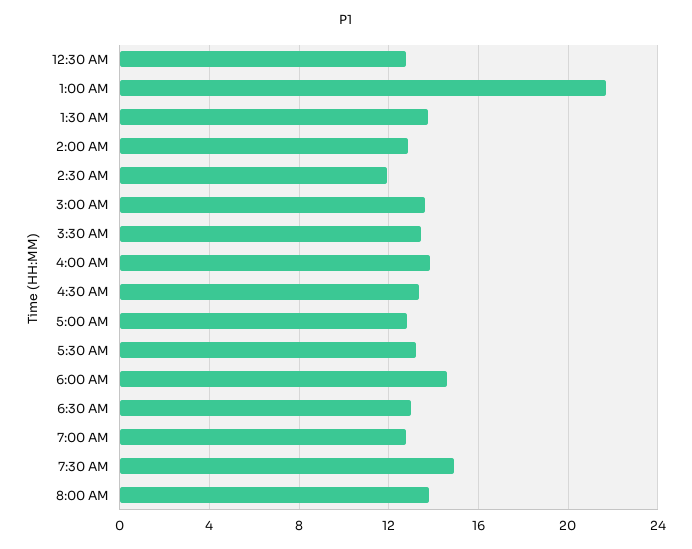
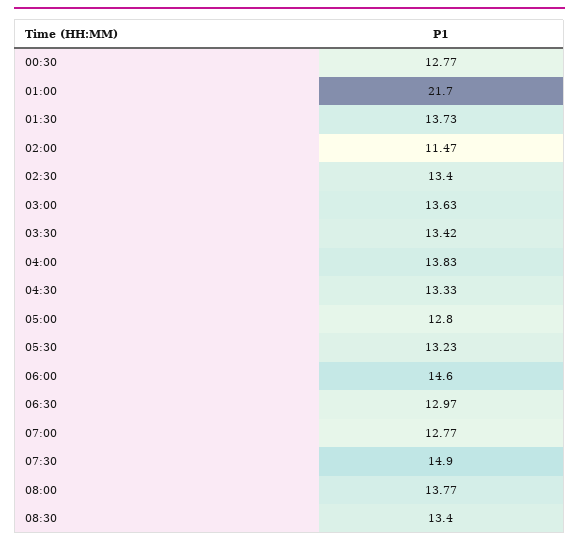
2:00 AM: 13 -> 11.47
2:30 AM: 12 -> 13.4
08:30: none -> 13.4

